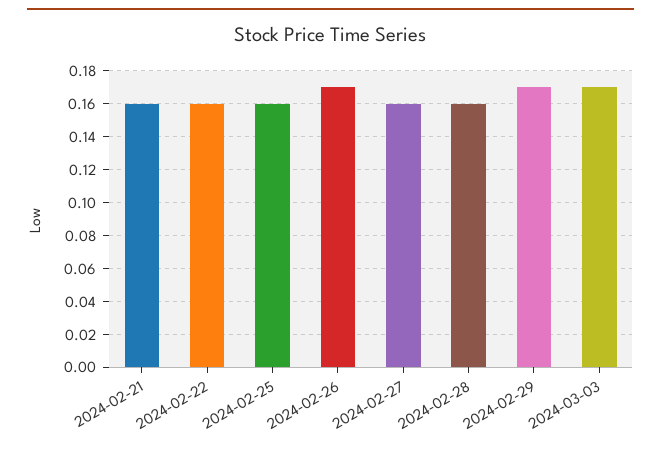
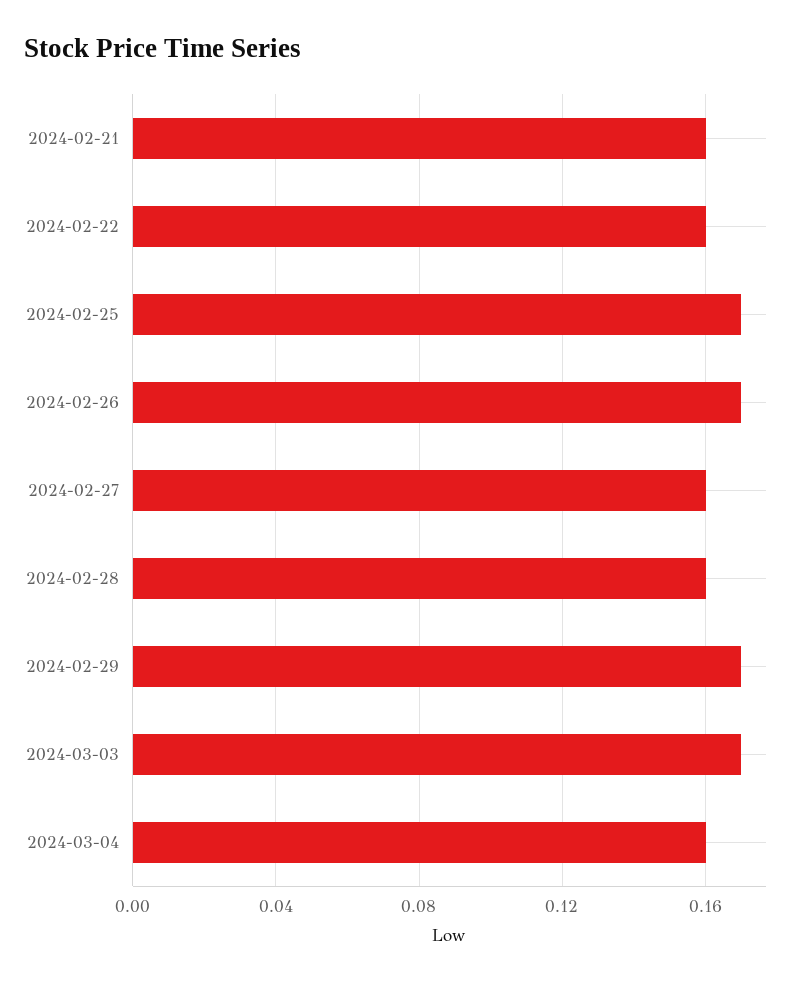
2024-02-25: 0.16 -> 0.17
2024-03-04: none -> 0.16

